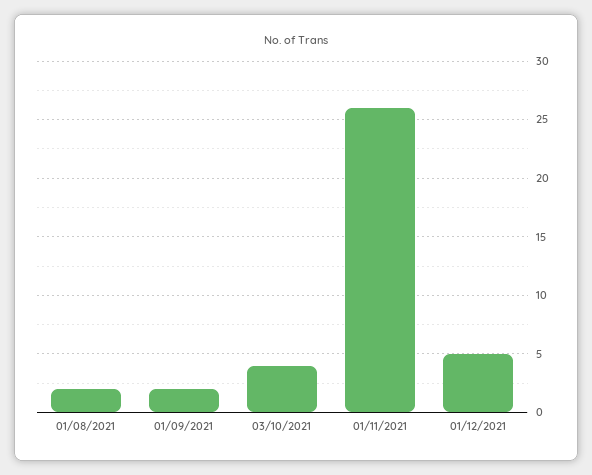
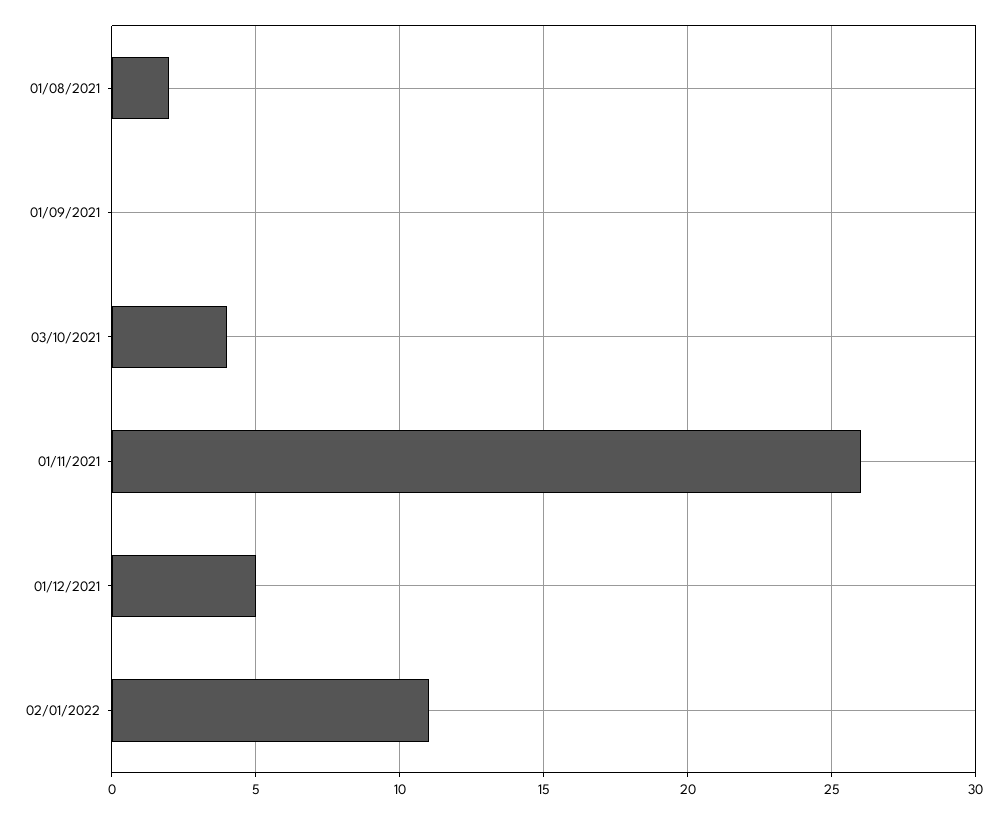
01/09/2021: 2 -> 0
02/01/2022: none -> 11

